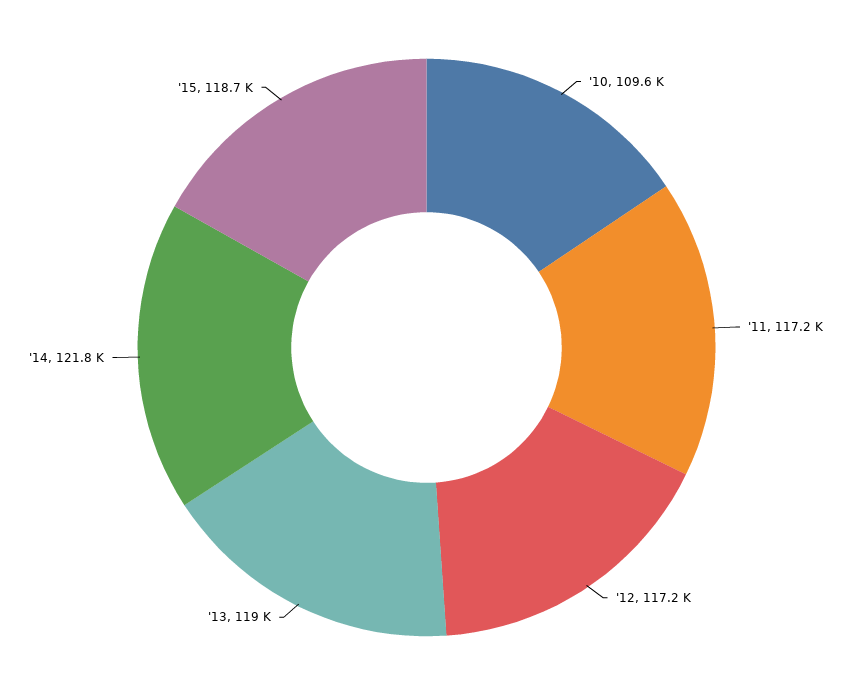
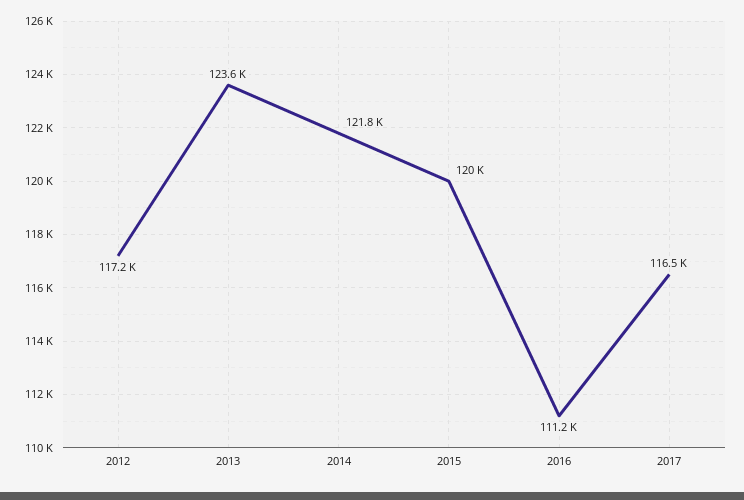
'10: 109600 -> none
'11: 117200 -> none
'13: 119000 -> 123600
'15: 118700 -> 120000
2016: none -> 111200
2017: none -> 116500

